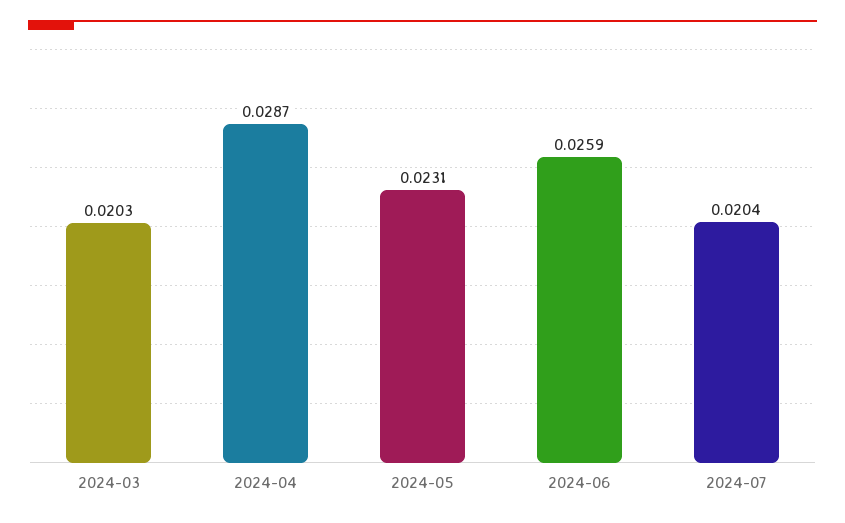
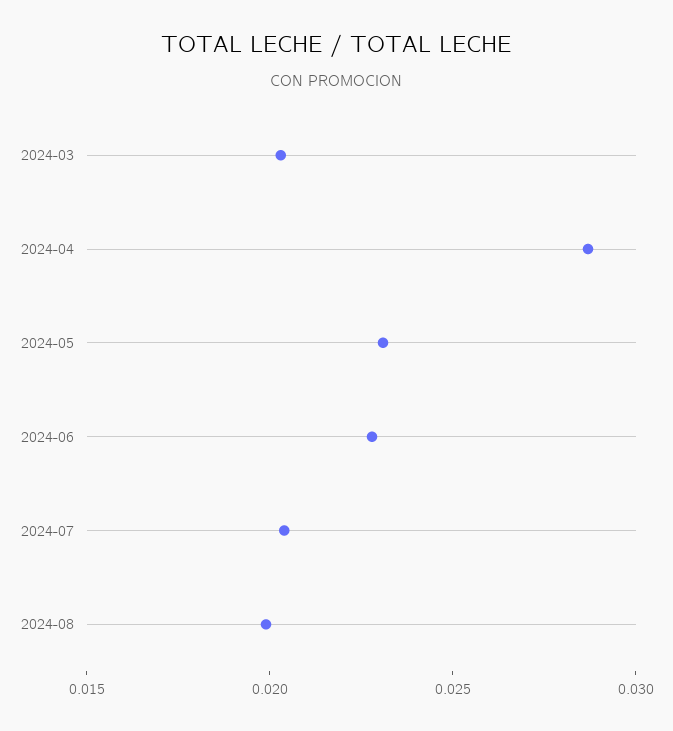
2024-06: 0.0259 -> 0.023
2024-08: none -> 0.02

